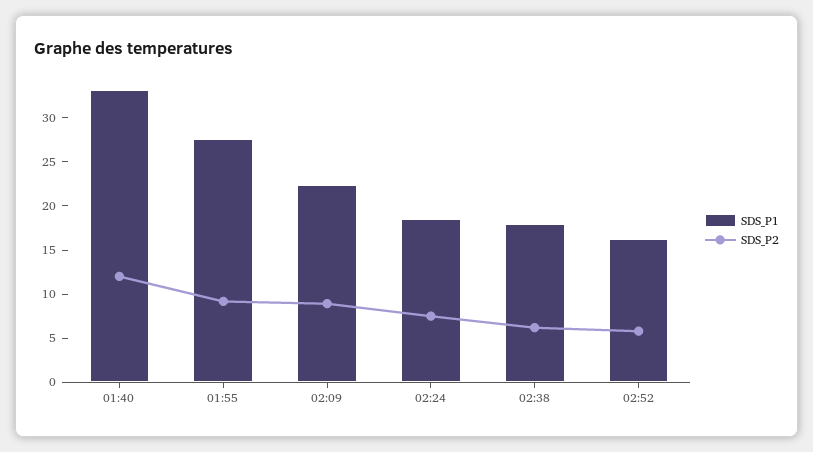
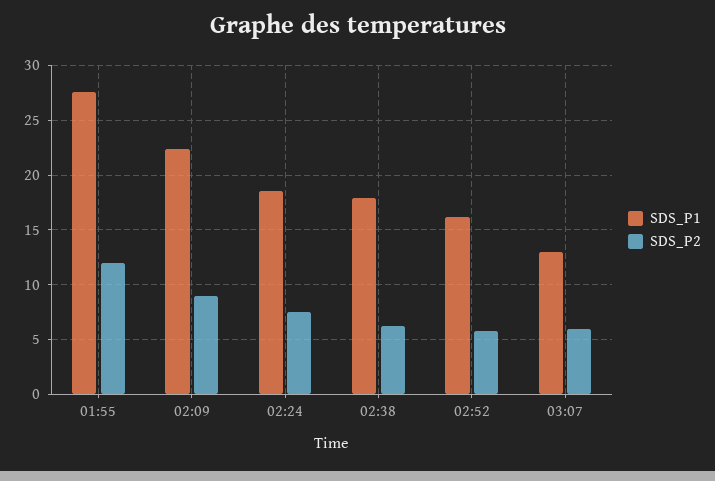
SDS_P1, 01:40: 33 -> none
SDS_P2, 01:40: 12 -> none
SDS_P2, 01:55: 9 -> 12
SDS_P1, 03:07: none -> 13
SDS_P2, 03:07: none -> 6

